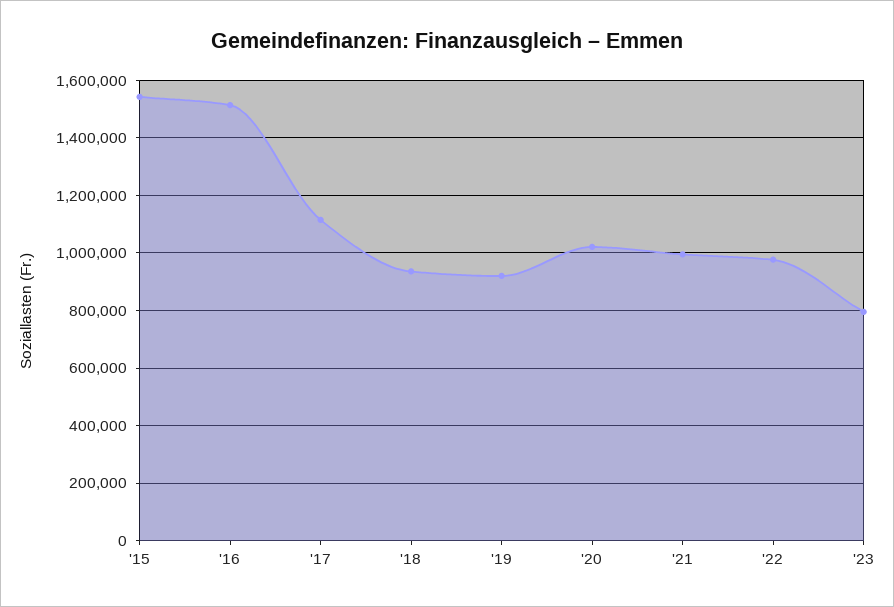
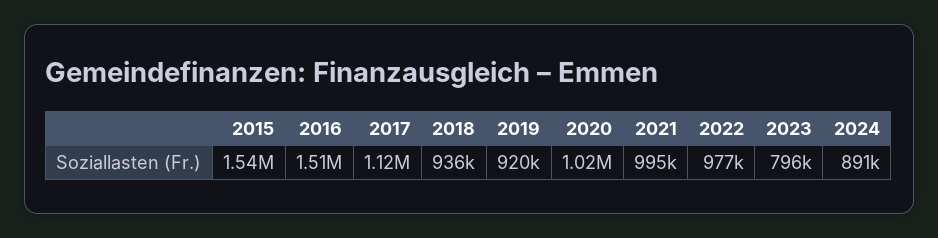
2024: none -> 891000

